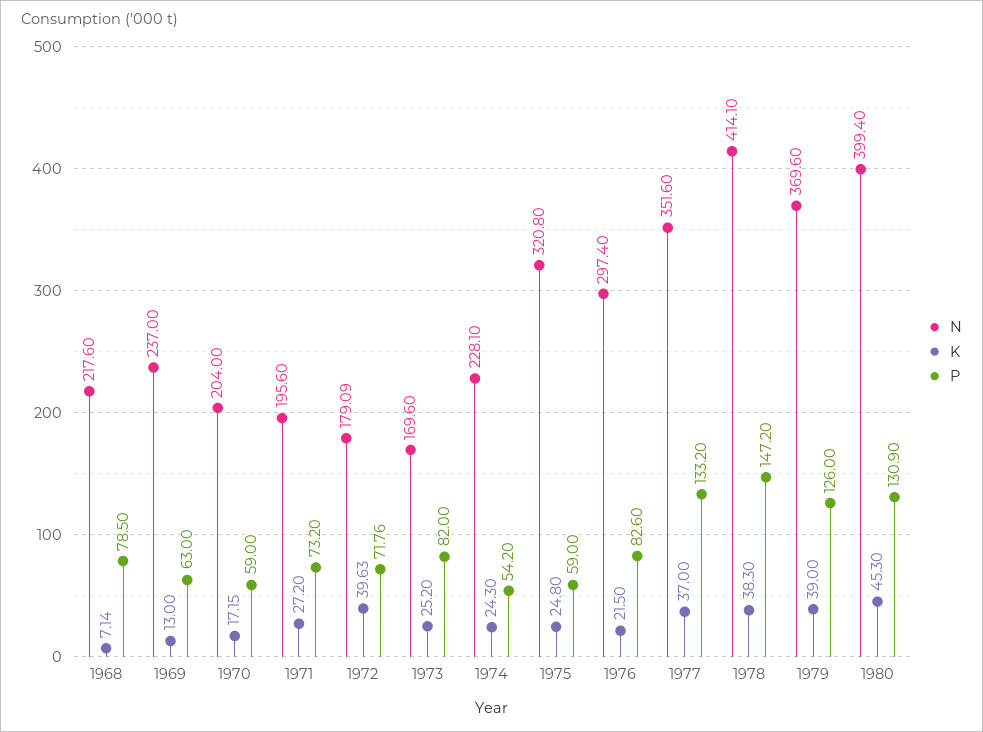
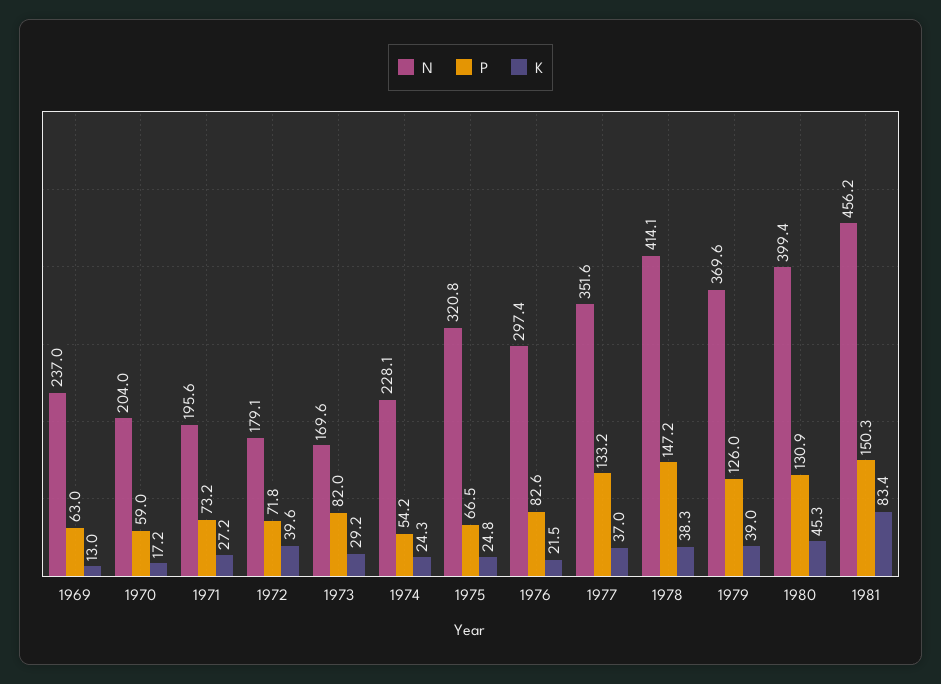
N, 1968: 217.6 -> none
K, 1968: 7.14 -> none
P, 1968: 78.5 -> none
K, 1973: 25.2 -> 29.2
P, 1975: 59 -> 66.5
N, 1981: none -> 456.2
P, 1981: none -> 150.3
K, 1981: none -> 83.4

